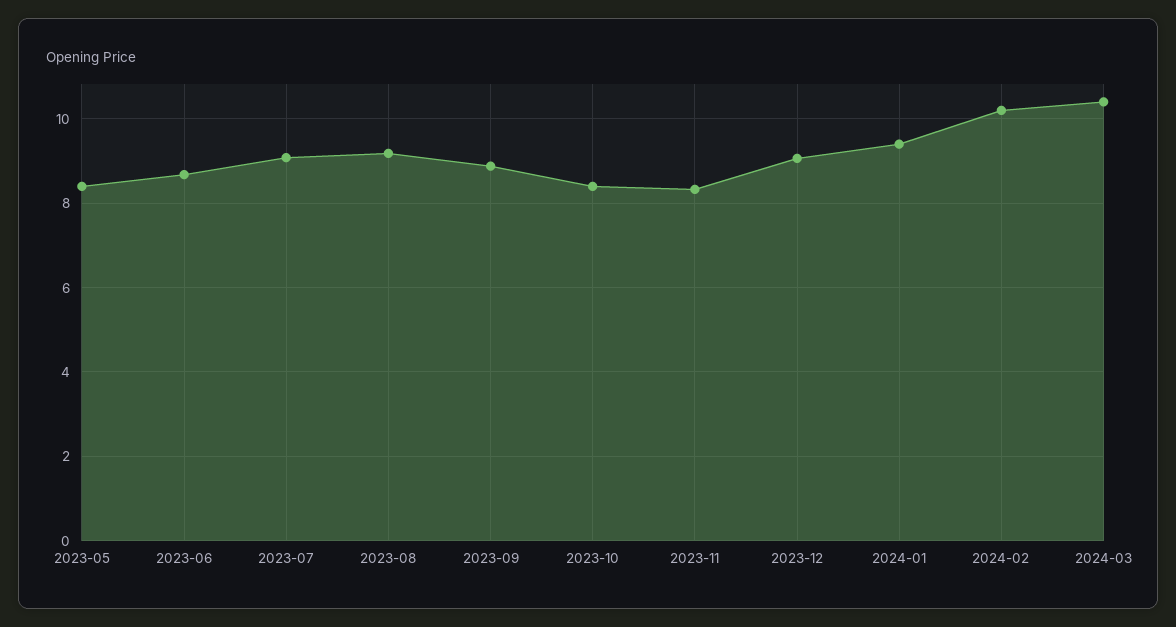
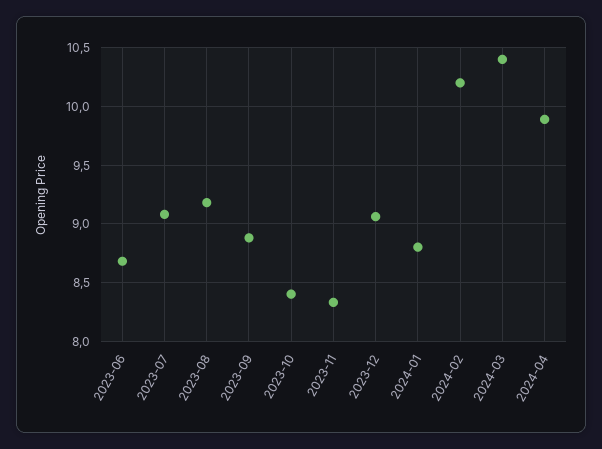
2023-05: 8.4 -> none
2024-01: 9.4 -> 8.8
2024-04: none -> 9.9

